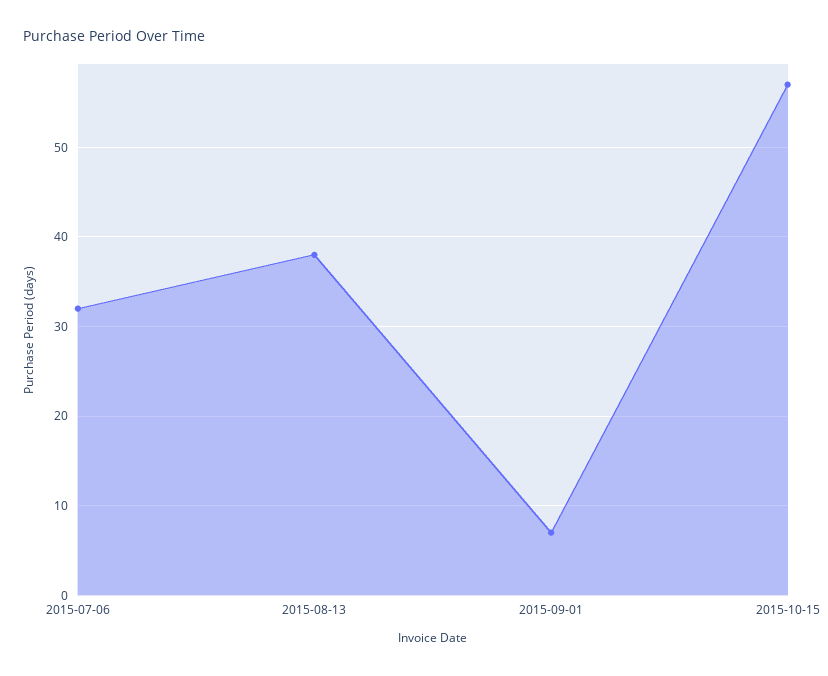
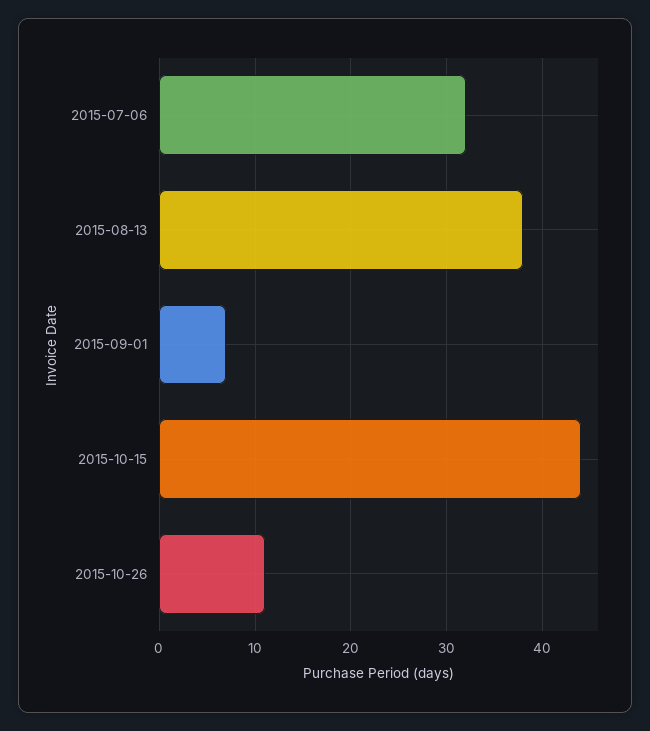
2015-10-15: 57 -> 44
2015-10-26: none -> 11

